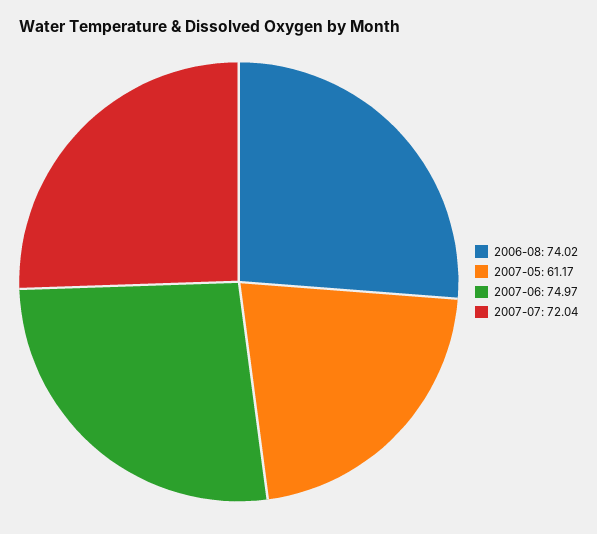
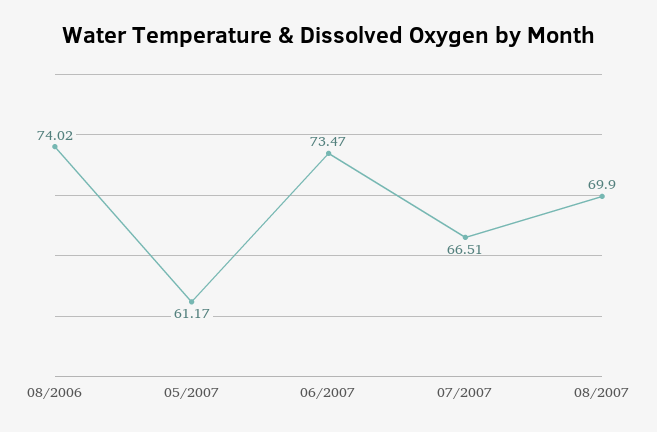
2007-06: 74.97 -> 73.47
2007-07: 72.04 -> 66.51
08/2007: none -> 69.9

